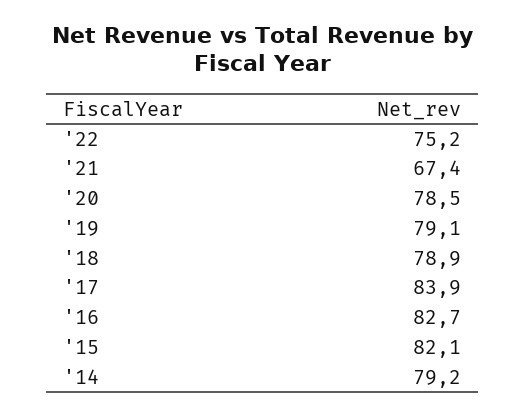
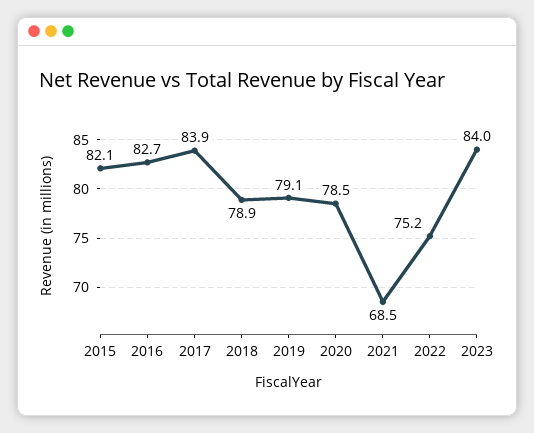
'21: 67.4 -> 68.5
'14: 79.2 -> none
2023: none -> 84

